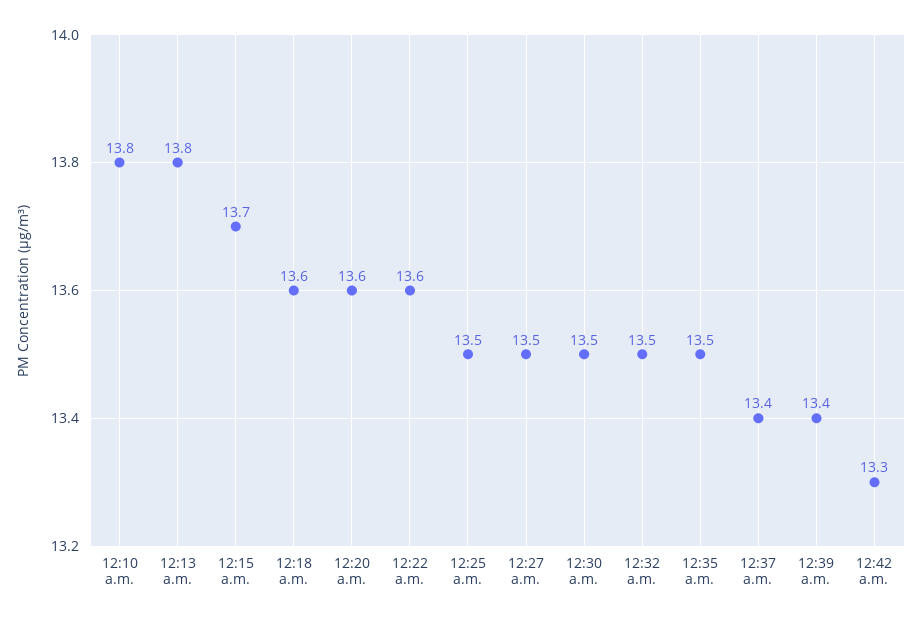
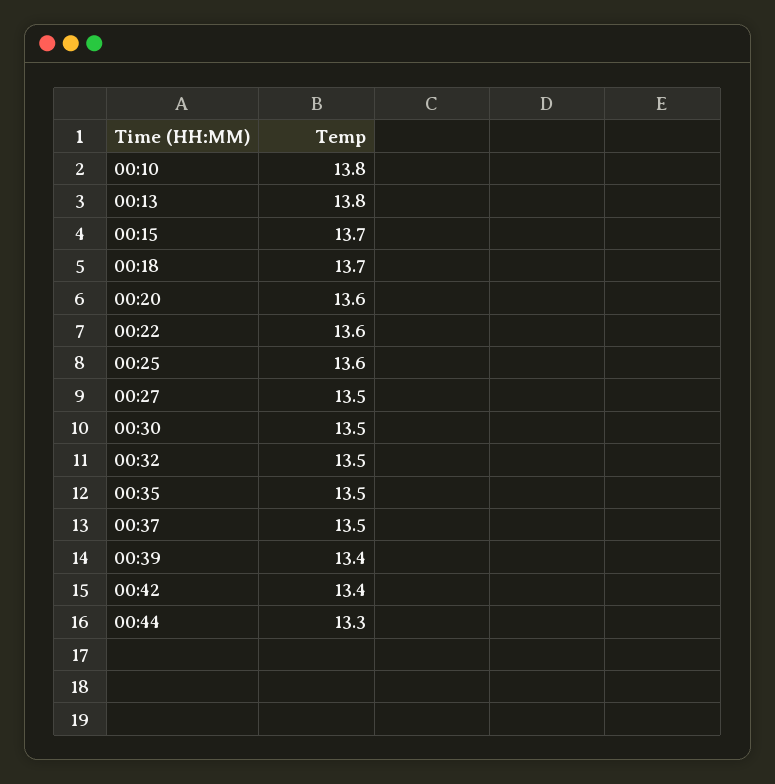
12:18 a.m.: 13.6 -> 13.7
12:25 a.m.: 13.5 -> 13.6
12:37 a.m.: 13.4 -> 13.5
12:42 a.m.: 13.3 -> 13.4
00:44: none -> 13.3

